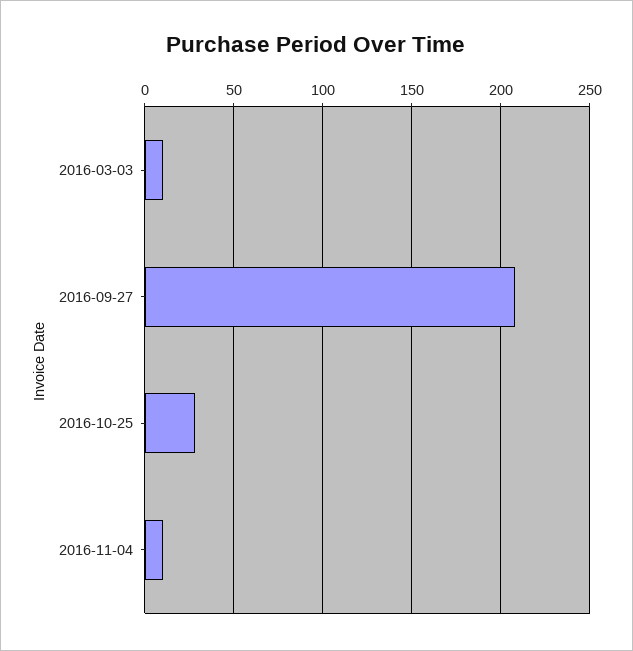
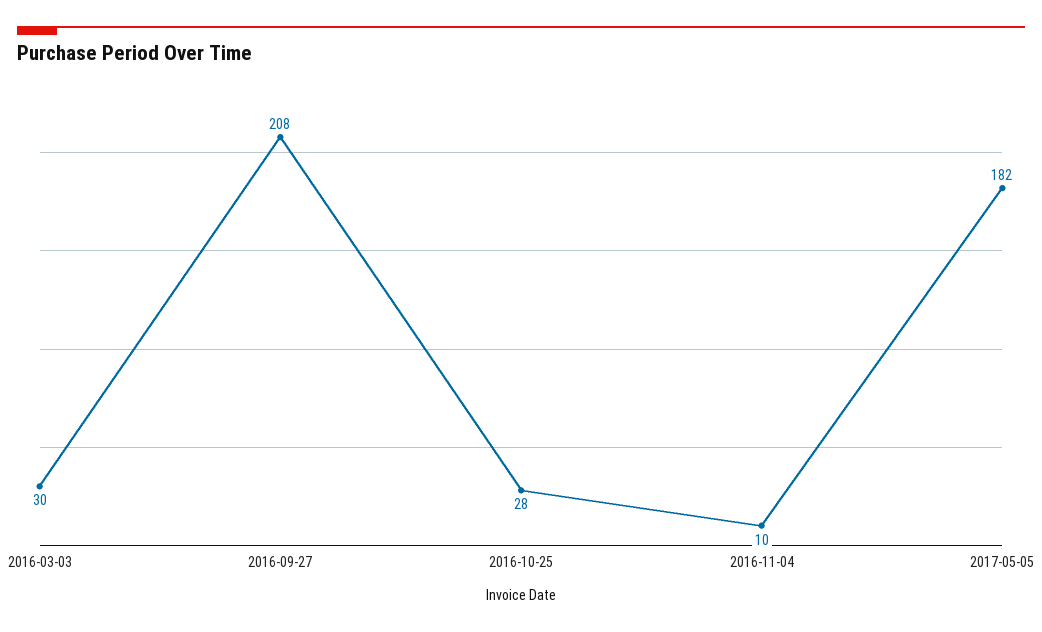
2016-03-03: 10 -> 30
2017-05-05: none -> 182

